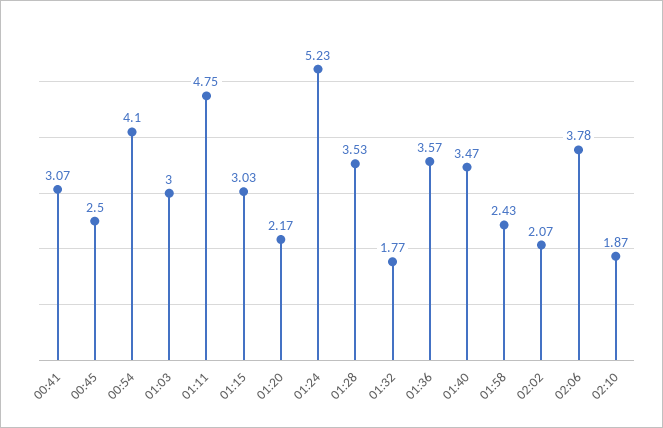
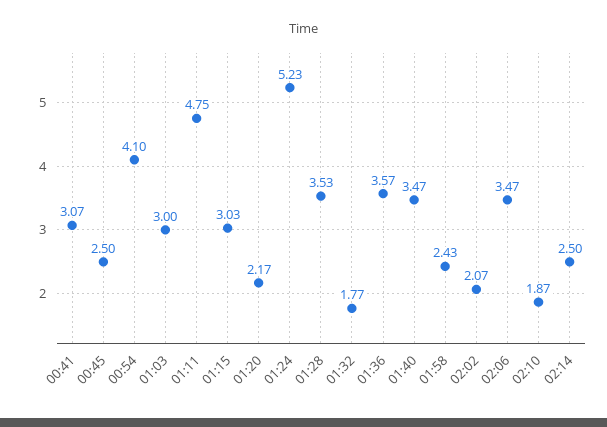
02:06: 3.78 -> 3.47
02:14: none -> 2.5

